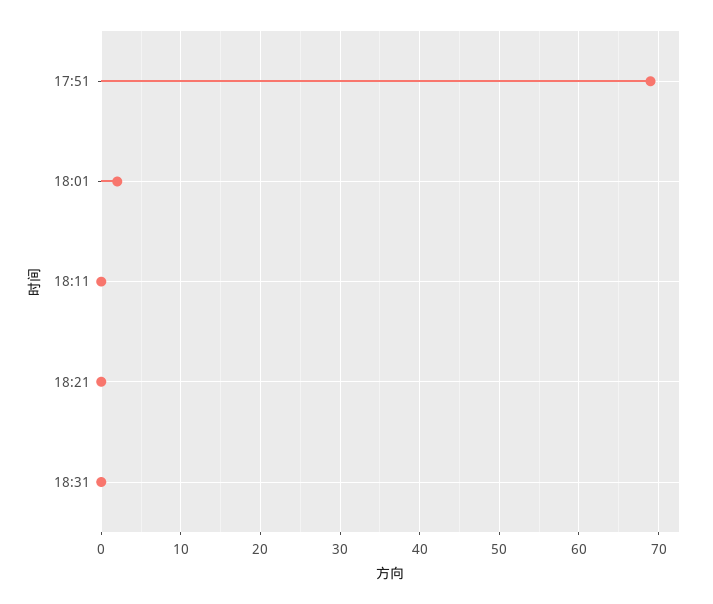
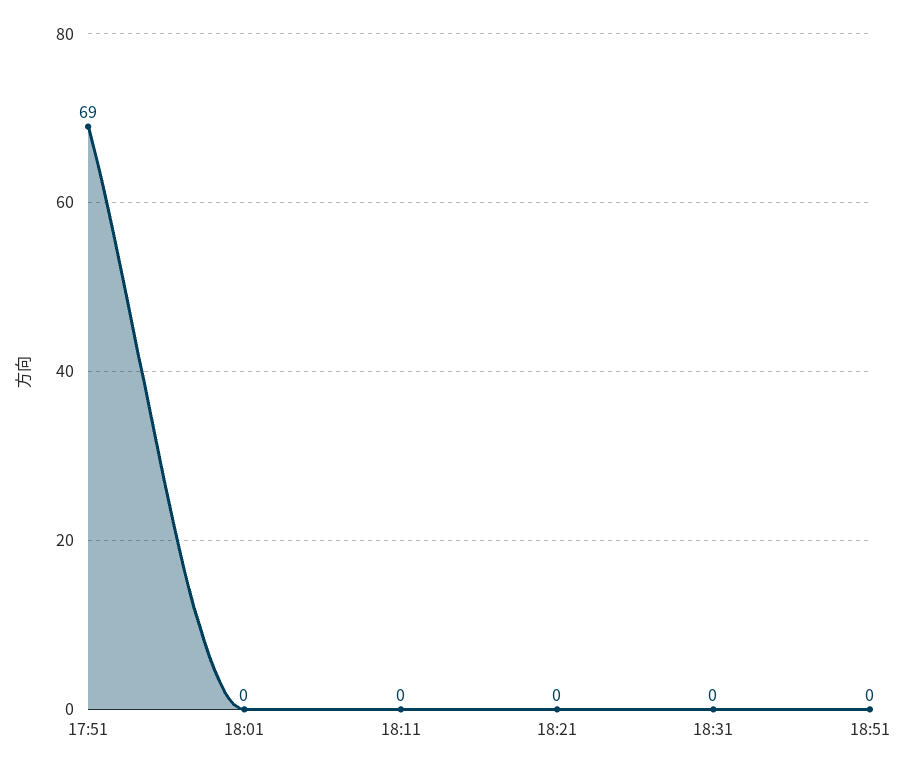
18:01: 2 -> 0
18:51: none -> 0

